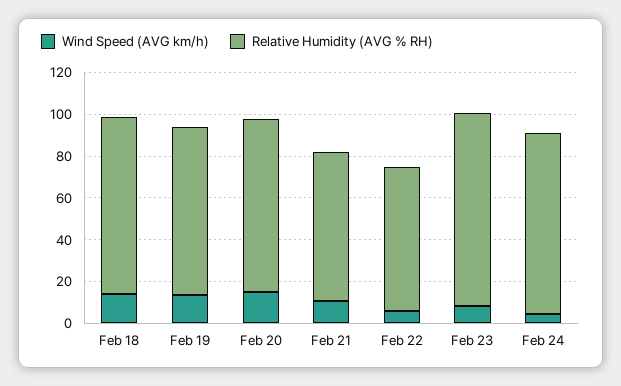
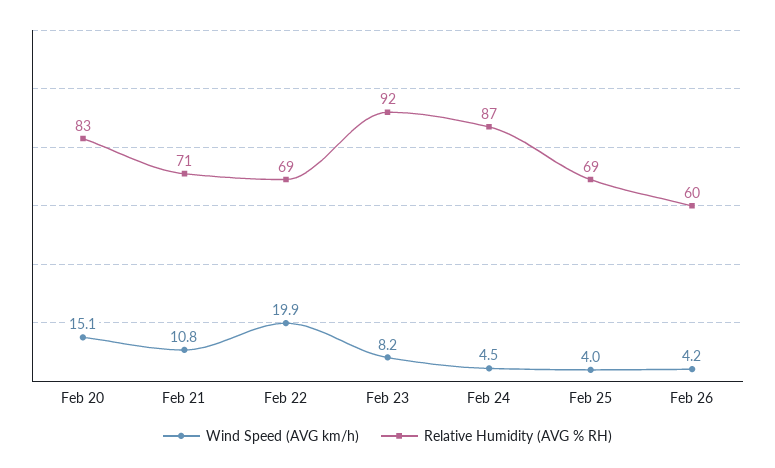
Wind Speed (AVG km/h), Feb 18: 15 -> none
Relative Humidity (AVG % RH), Feb 18: 85 -> none
Wind Speed (AVG km/h), Feb 19: 15 -> none
Relative Humidity (AVG % RH), Feb 19: 80 -> none
Wind Speed (AVG km/h), Feb 22: 5 -> 19.9
Wind Speed (AVG km/h), Feb 25: none -> 4
Relative Humidity (AVG % RH), Feb 25: none -> 69
Wind Speed (AVG km/h), Feb 26: none -> 4.2
Relative Humidity (AVG % RH), Feb 26: none -> 60

